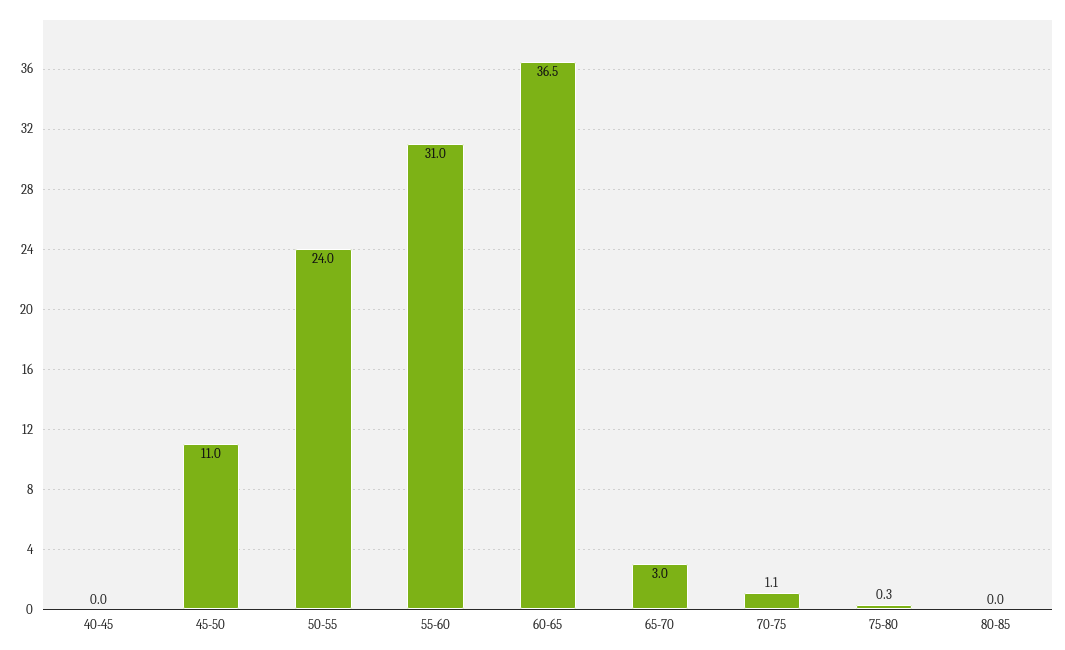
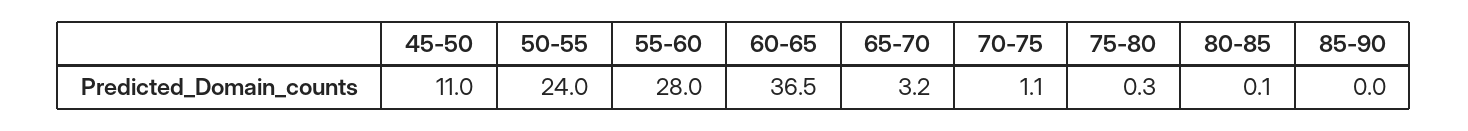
40-45: 0 -> none
55-60: 31 -> 28
65-70: 3 -> 3.2
80-85: 0 -> 0.1
85-90: none -> 0

